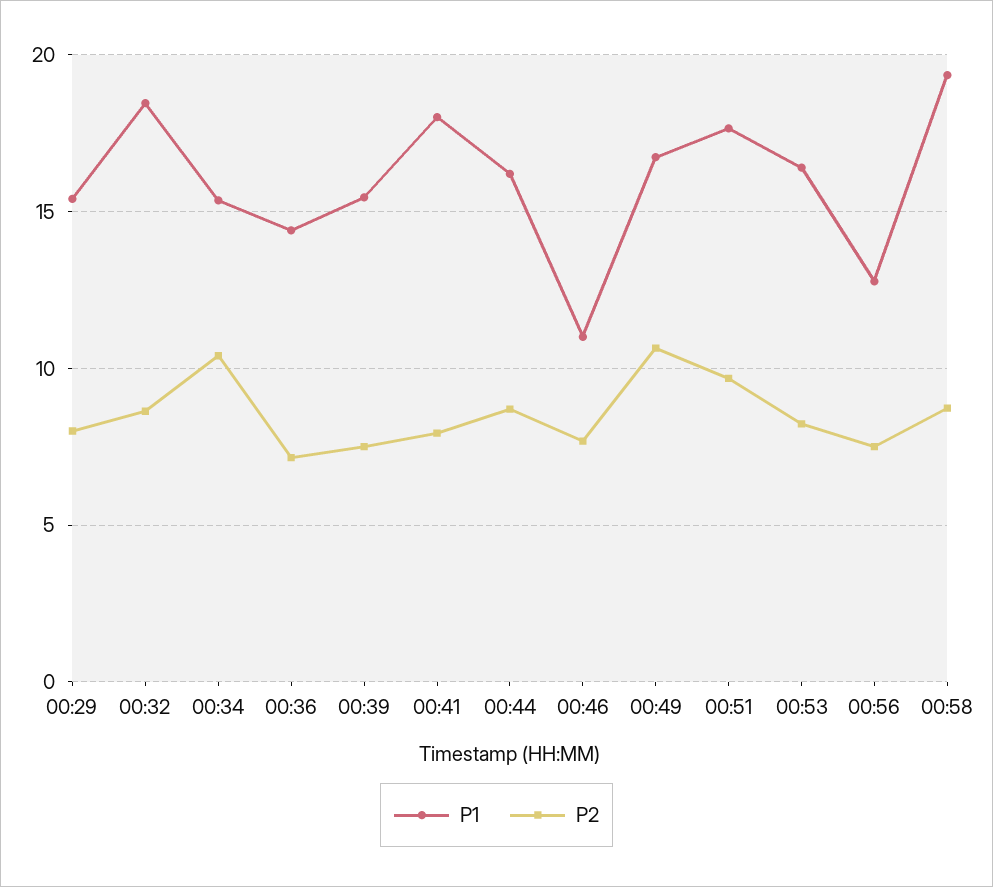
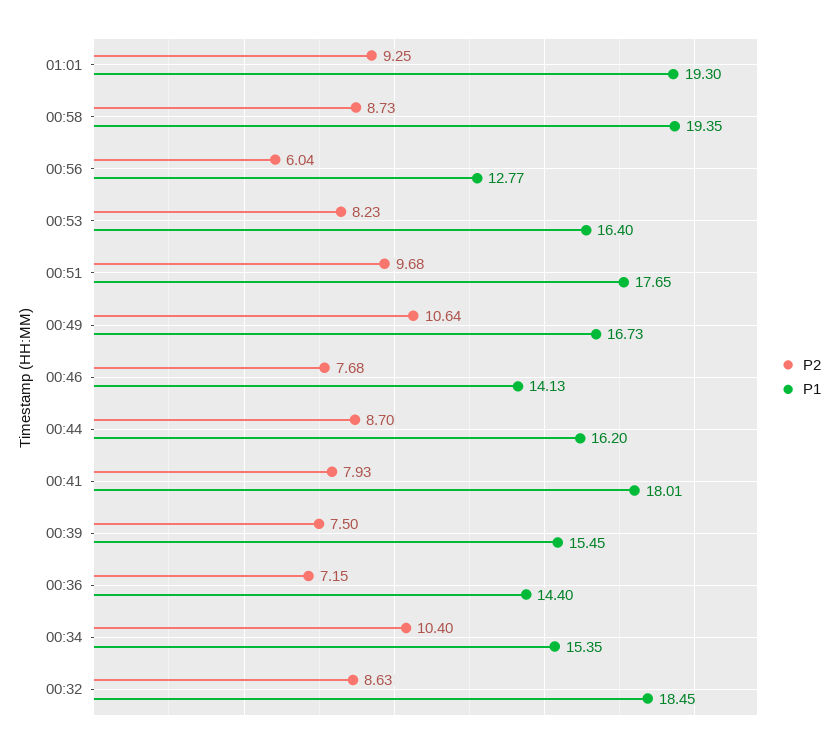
P1, 00:29: 15.5 -> none
P2, 00:29: 8 -> none
P1, 00:46: 11 -> 14.13
P2, 00:56: 7.5 -> 6.04
P2, 01:01: none -> 9.25
P1, 01:01: none -> 19.3

